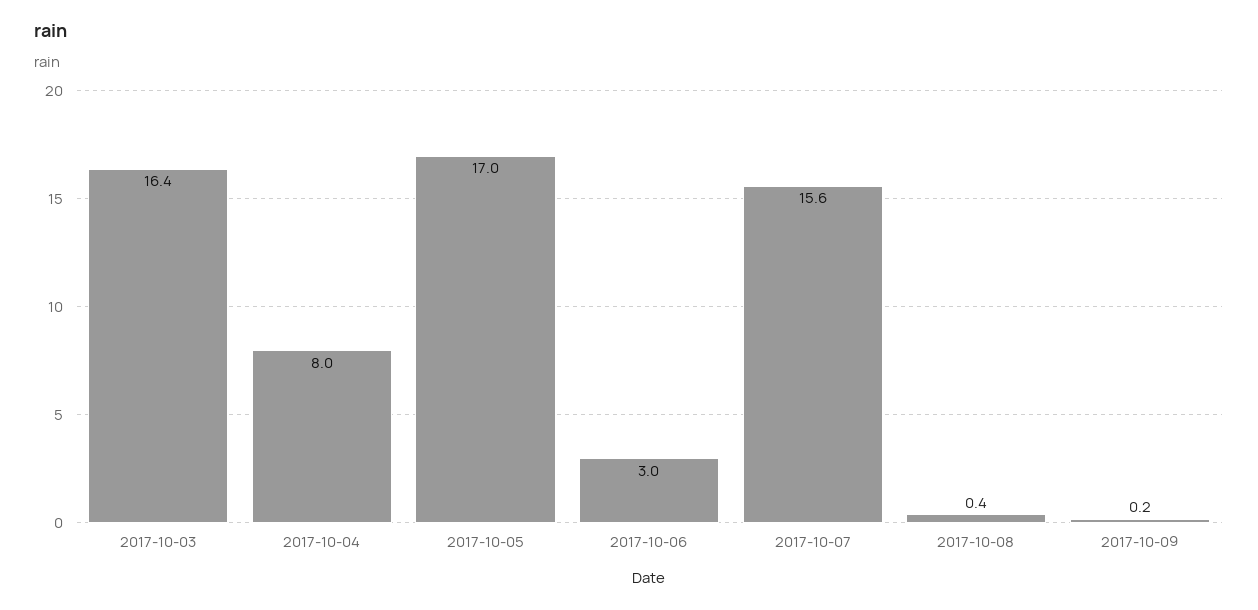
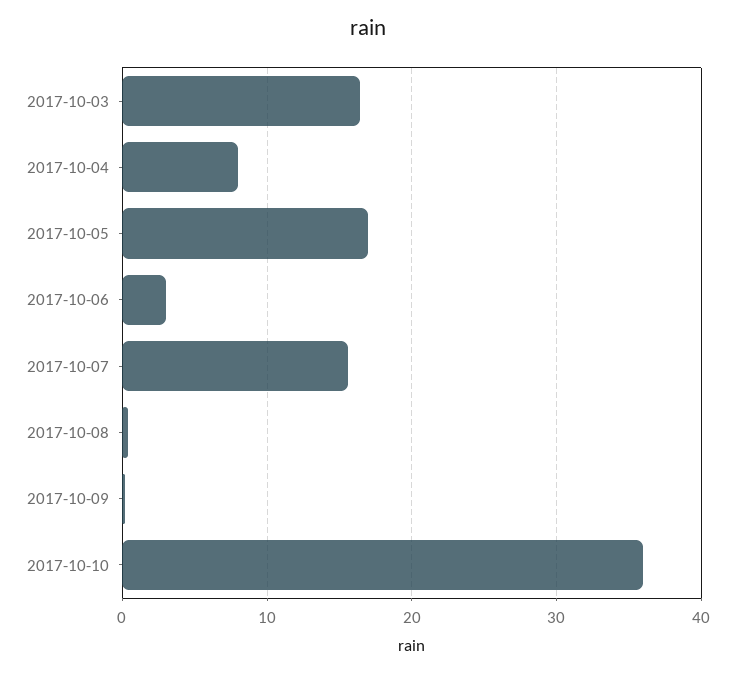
2017-10-10: none -> 36

